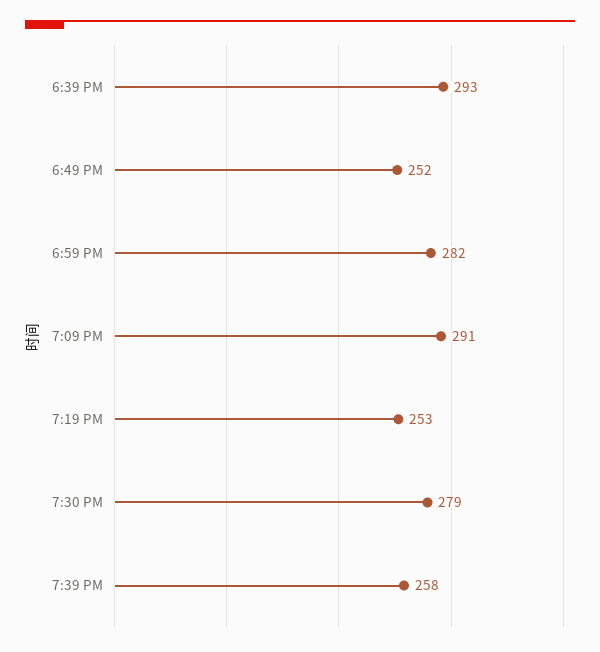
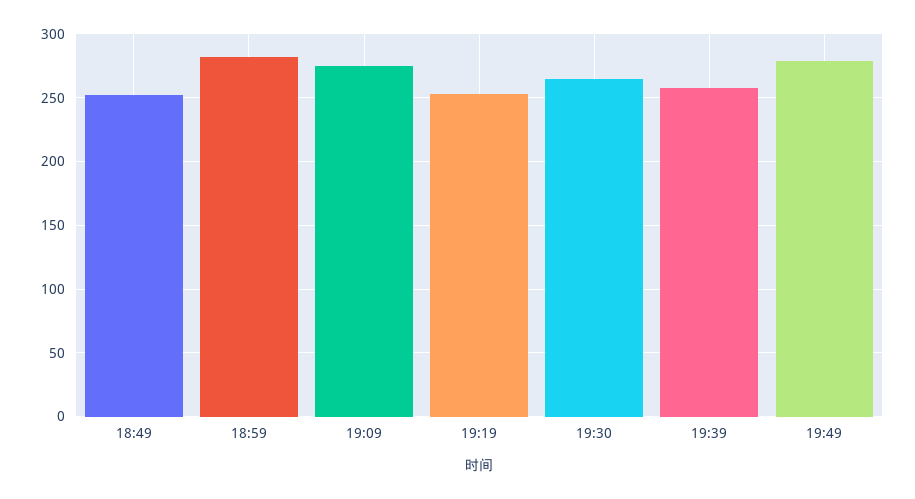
6:39 PM: 293 -> none
7:09 PM: 291 -> 275
7:30 PM: 279 -> 265
19:49: none -> 280

